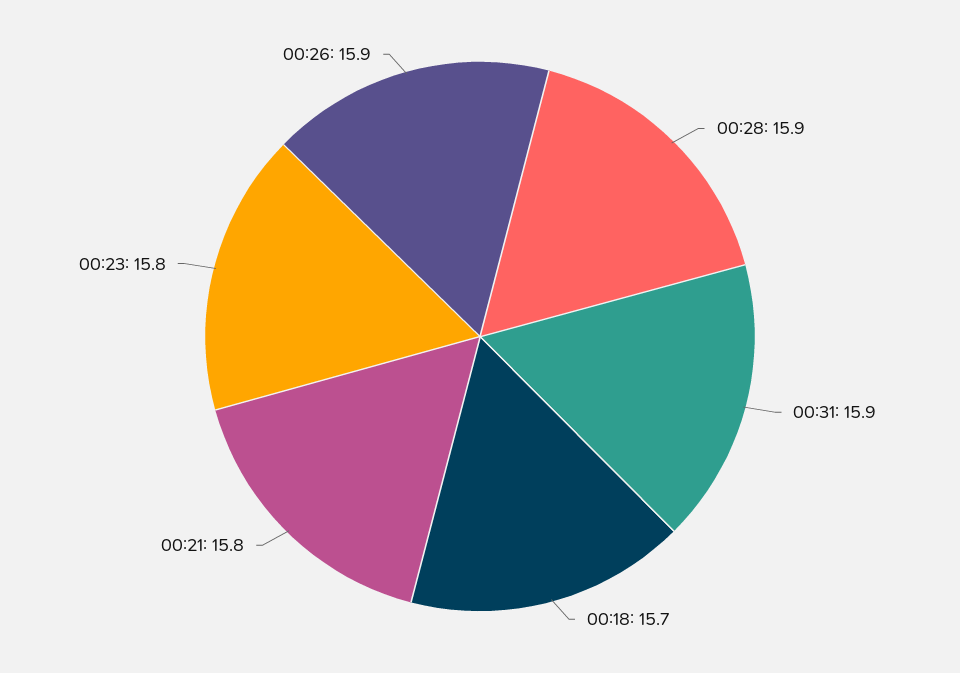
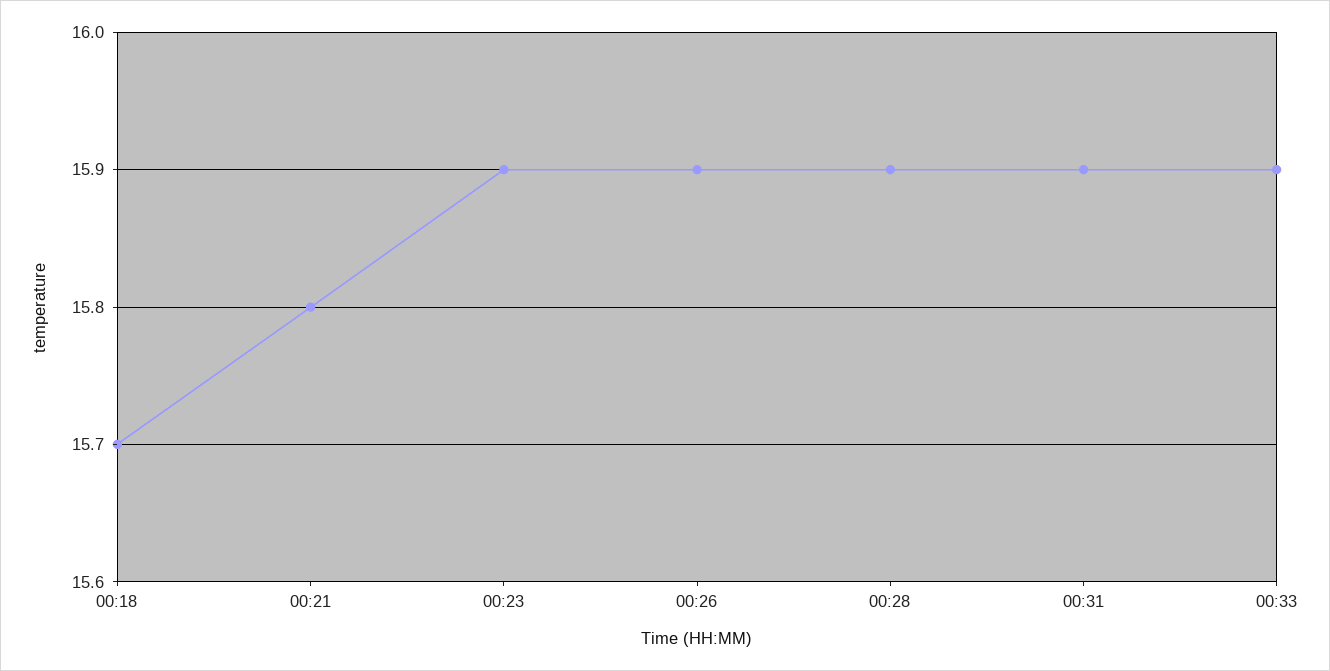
00:23: 15.8 -> 15.9
00:33: none -> 15.9

